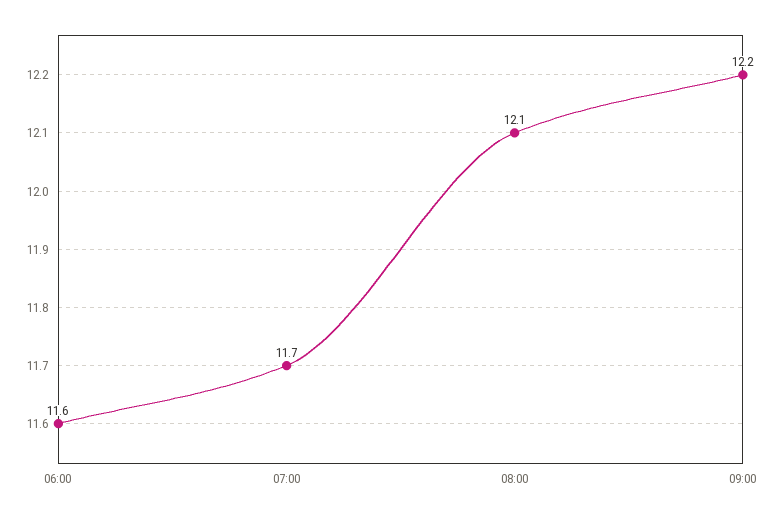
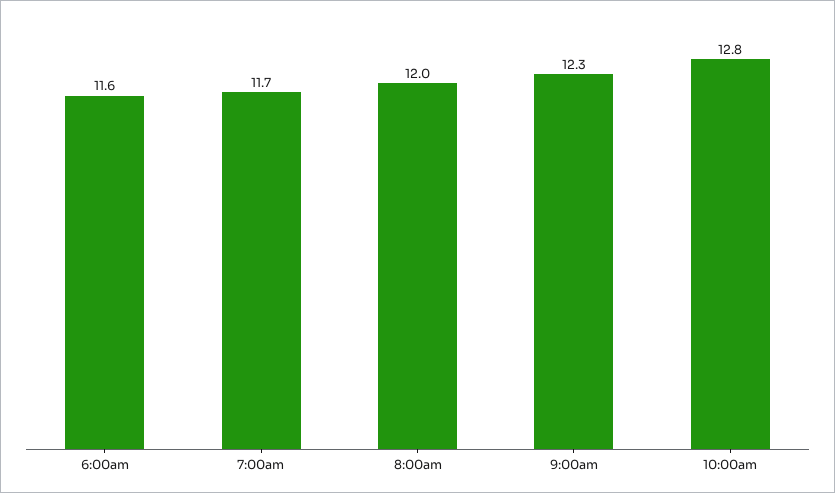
08:00: 12.1 -> 12
09:00: 12.2 -> 12.3
10:00am: none -> 12.8

